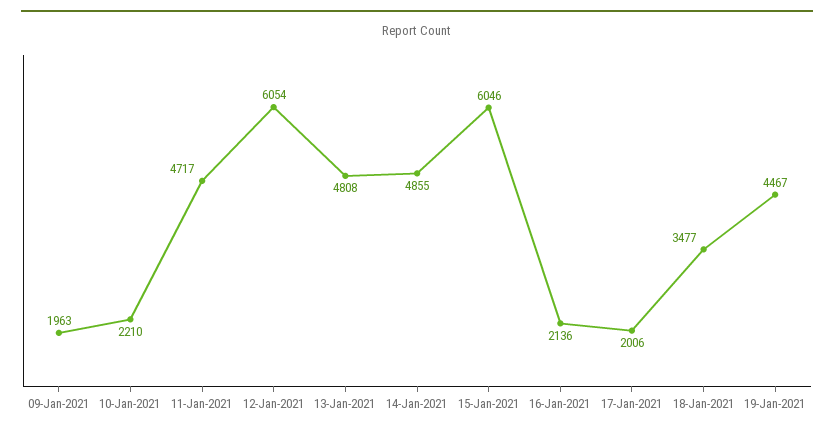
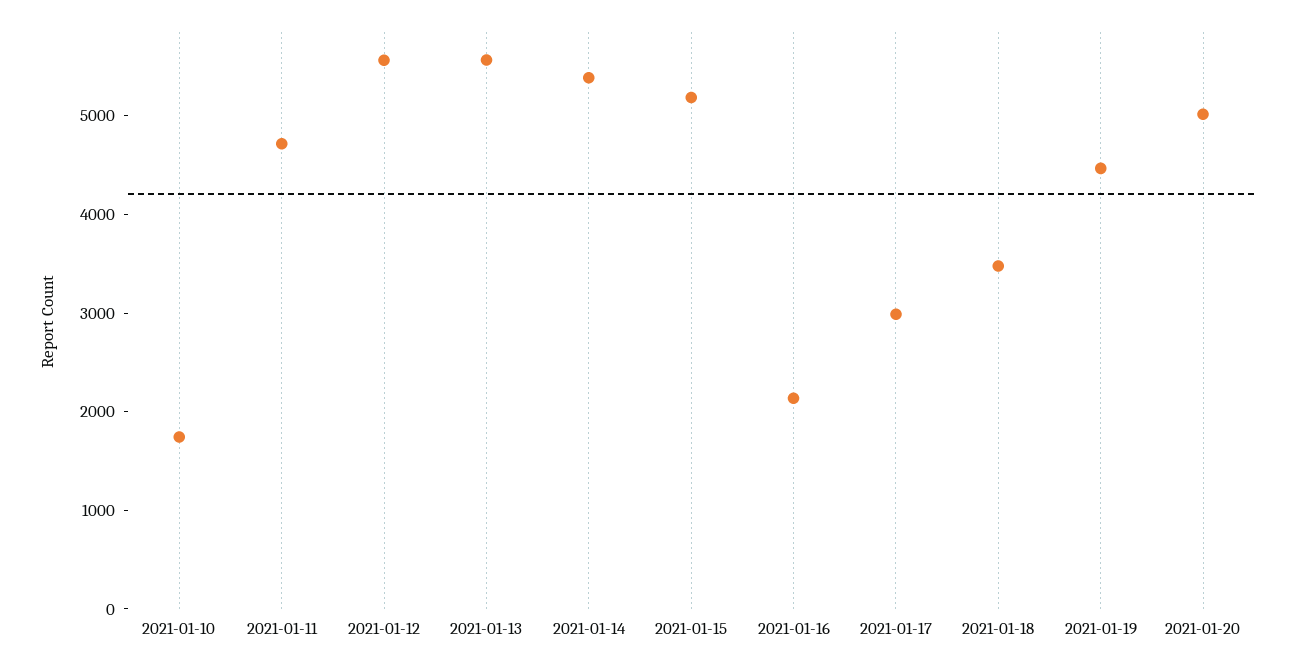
09-Jan-2021: 1963 -> none
10-Jan-2021: 2210 -> 1800
12-Jan-2021: 6054 -> 5600
13-Jan-2021: 4808 -> 5600
14-Jan-2021: 4855 -> 5400
15-Jan-2021: 6046 -> 5200
17-Jan-2021: 2006 -> 3000
2021-01-20: none -> 5000

